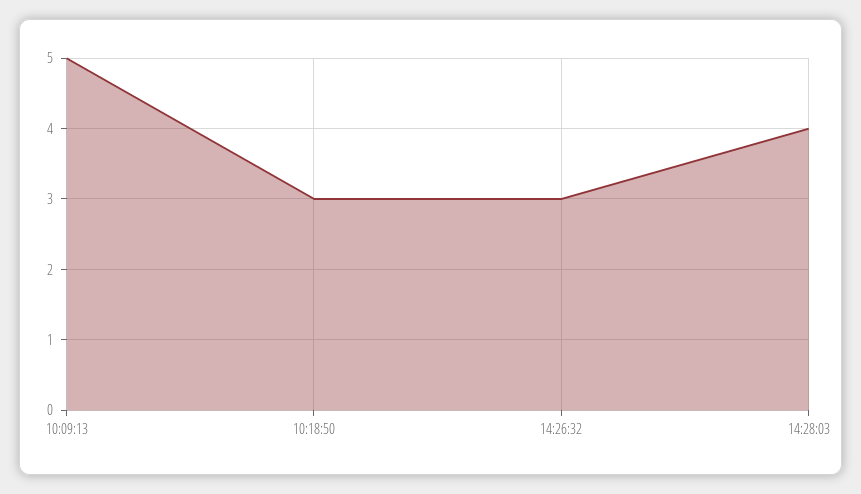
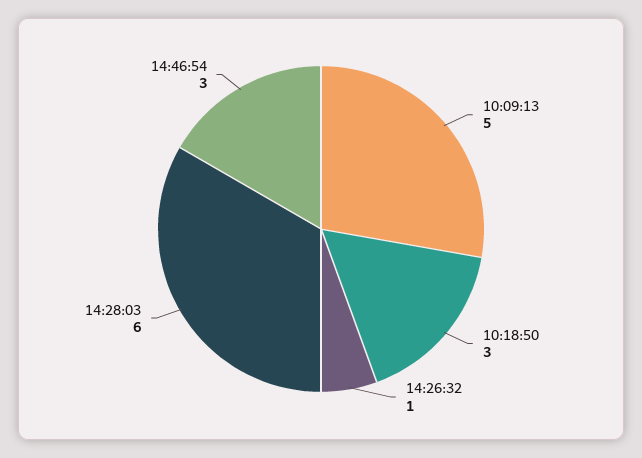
14:26:32: 3 -> 1
14:28:03: 4 -> 6
14:46:54: none -> 3

